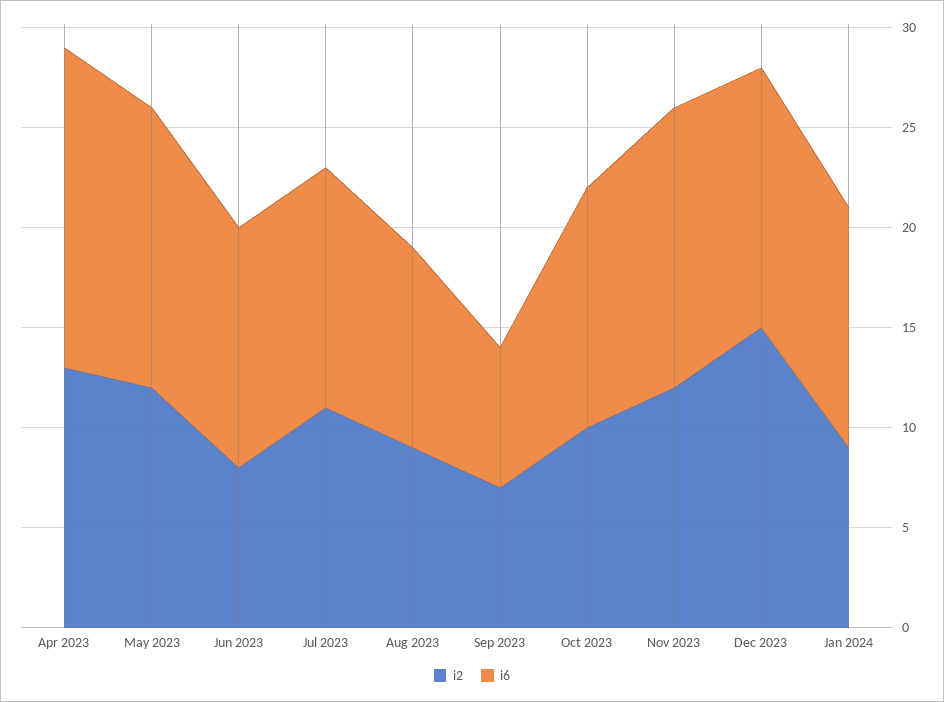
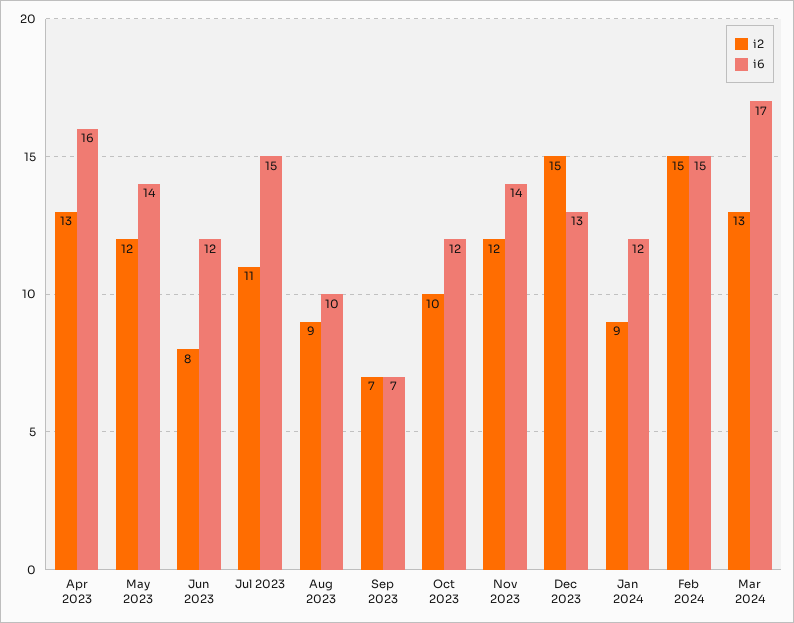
i6, Jul 2023: 12 -> 15
i2, Feb 2024: none -> 15
i6, Feb 2024: none -> 15
i2, Mar 2024: none -> 13
i6, Mar 2024: none -> 17

